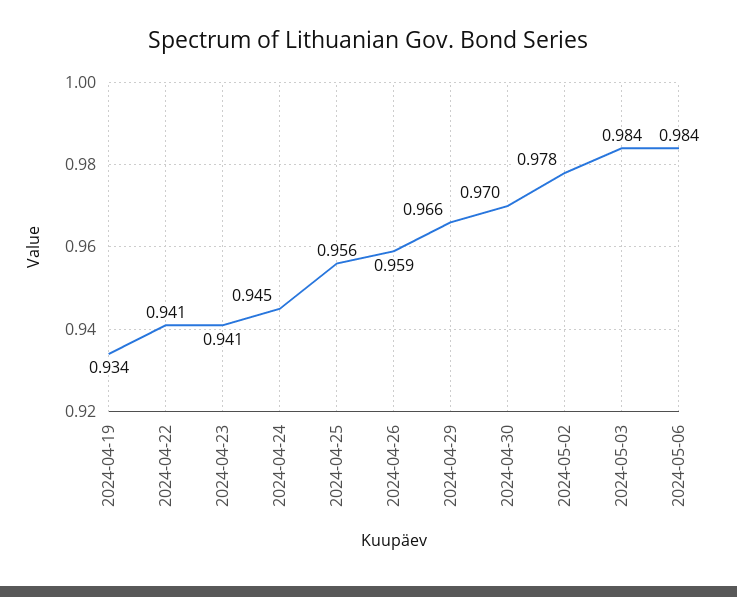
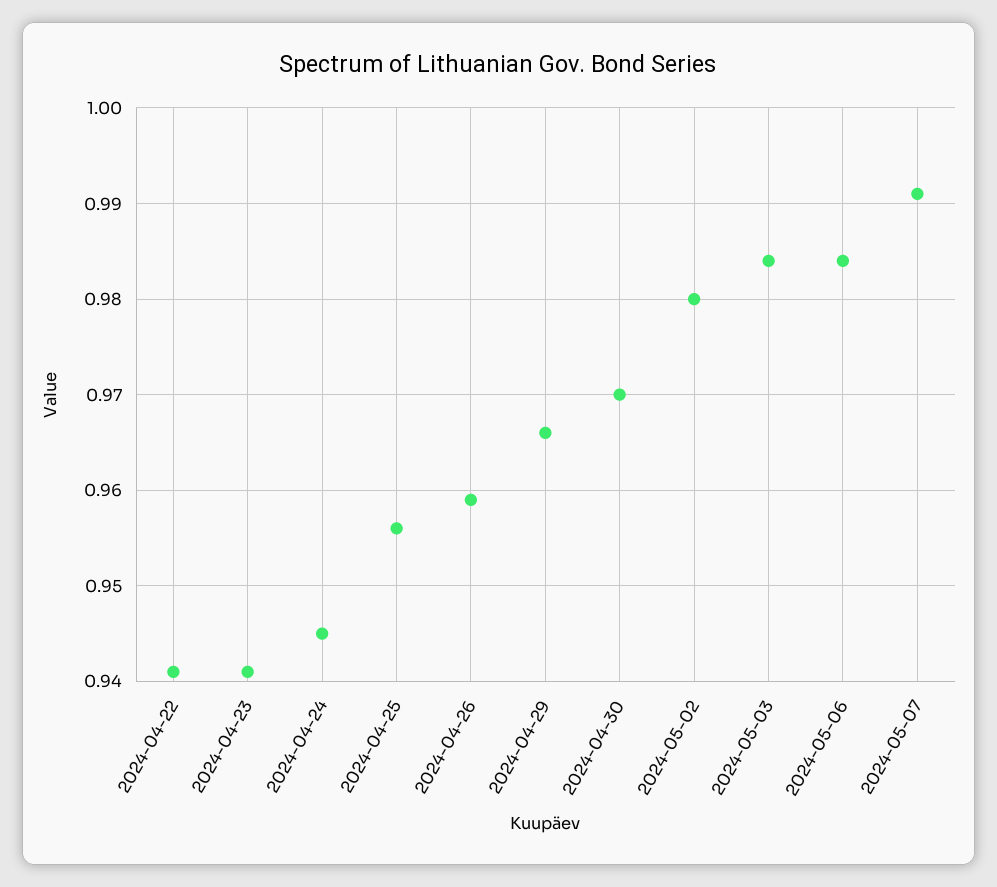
2024-04-19: 0.934 -> none
2024-05-02: 0.978 -> 0.98
2024-05-07: none -> 0.991

